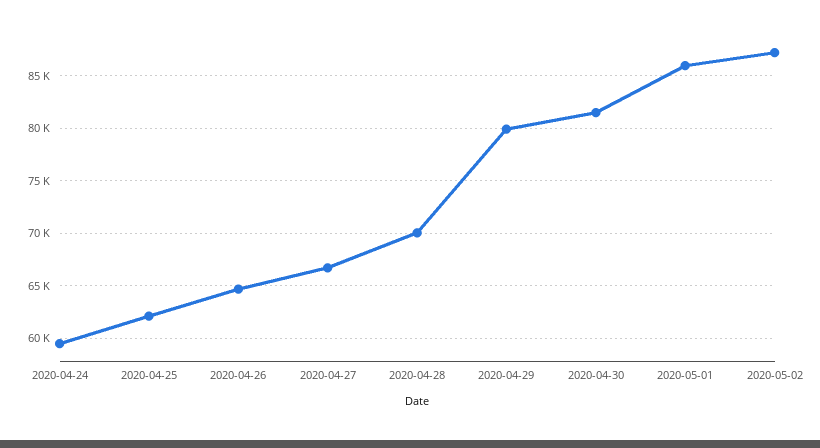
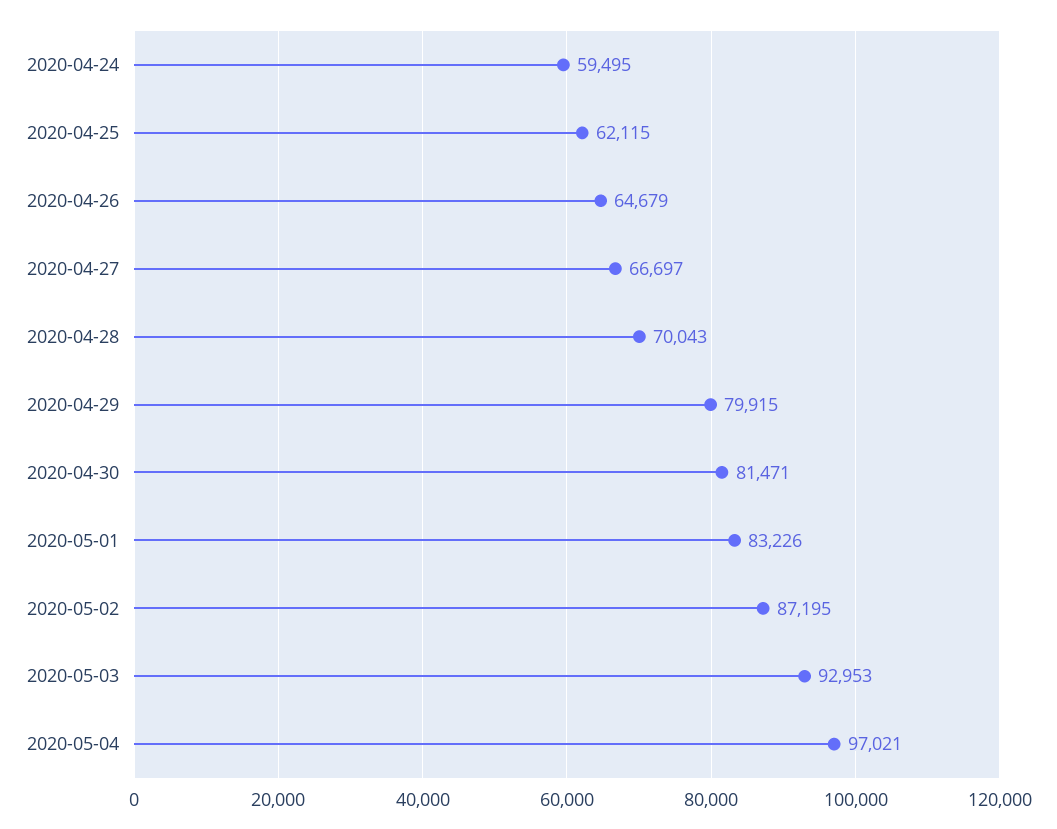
2020-05-01: 86000 -> 83226
2020-05-03: none -> 92953
2020-05-04: none -> 97021

